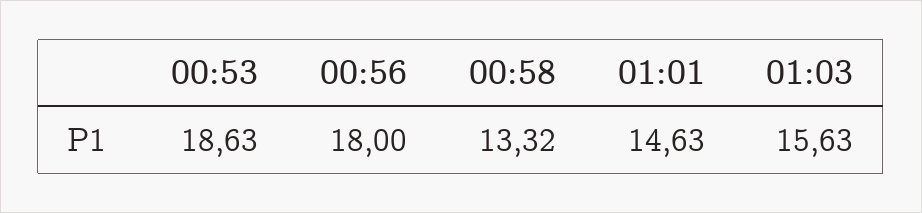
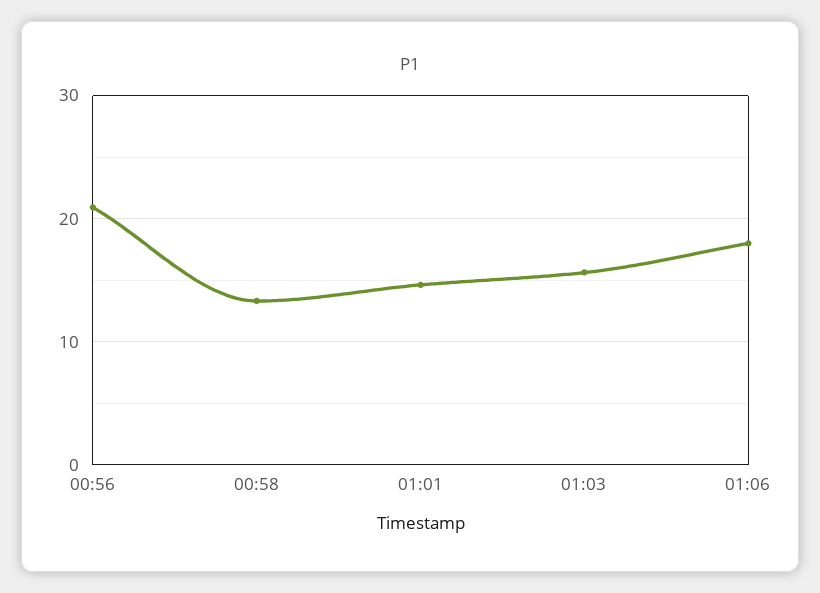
00:53: 18.63 -> none
00:56: 18 -> 21
01:06: none -> 18

